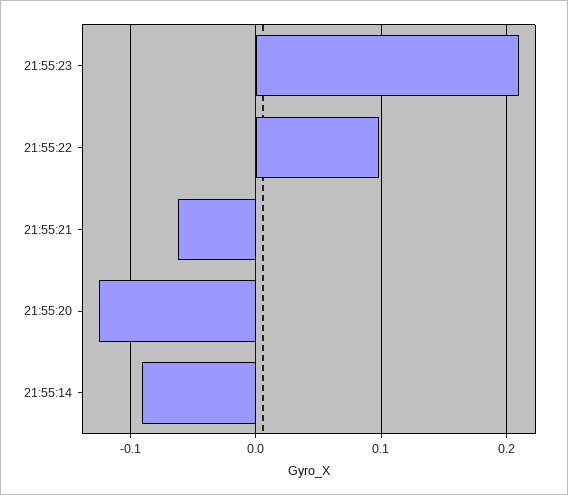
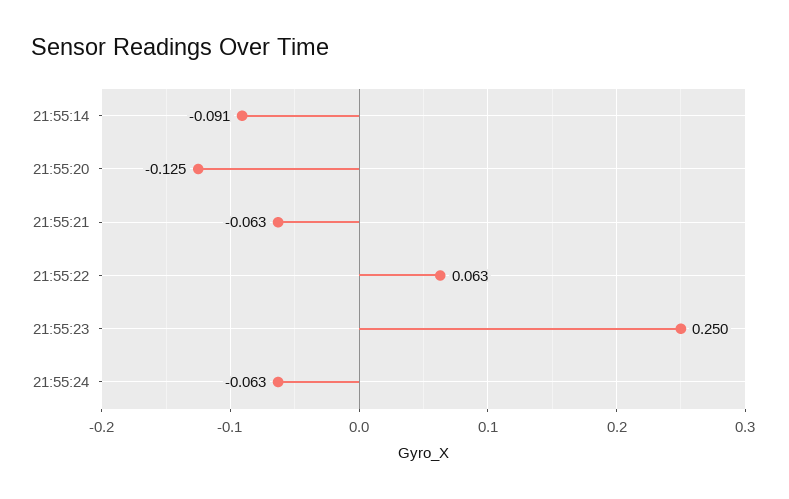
21:55:23: 0.21 -> 0.25
21:55:22: 0.1 -> 0.063
21:55:24: none -> -0.063

